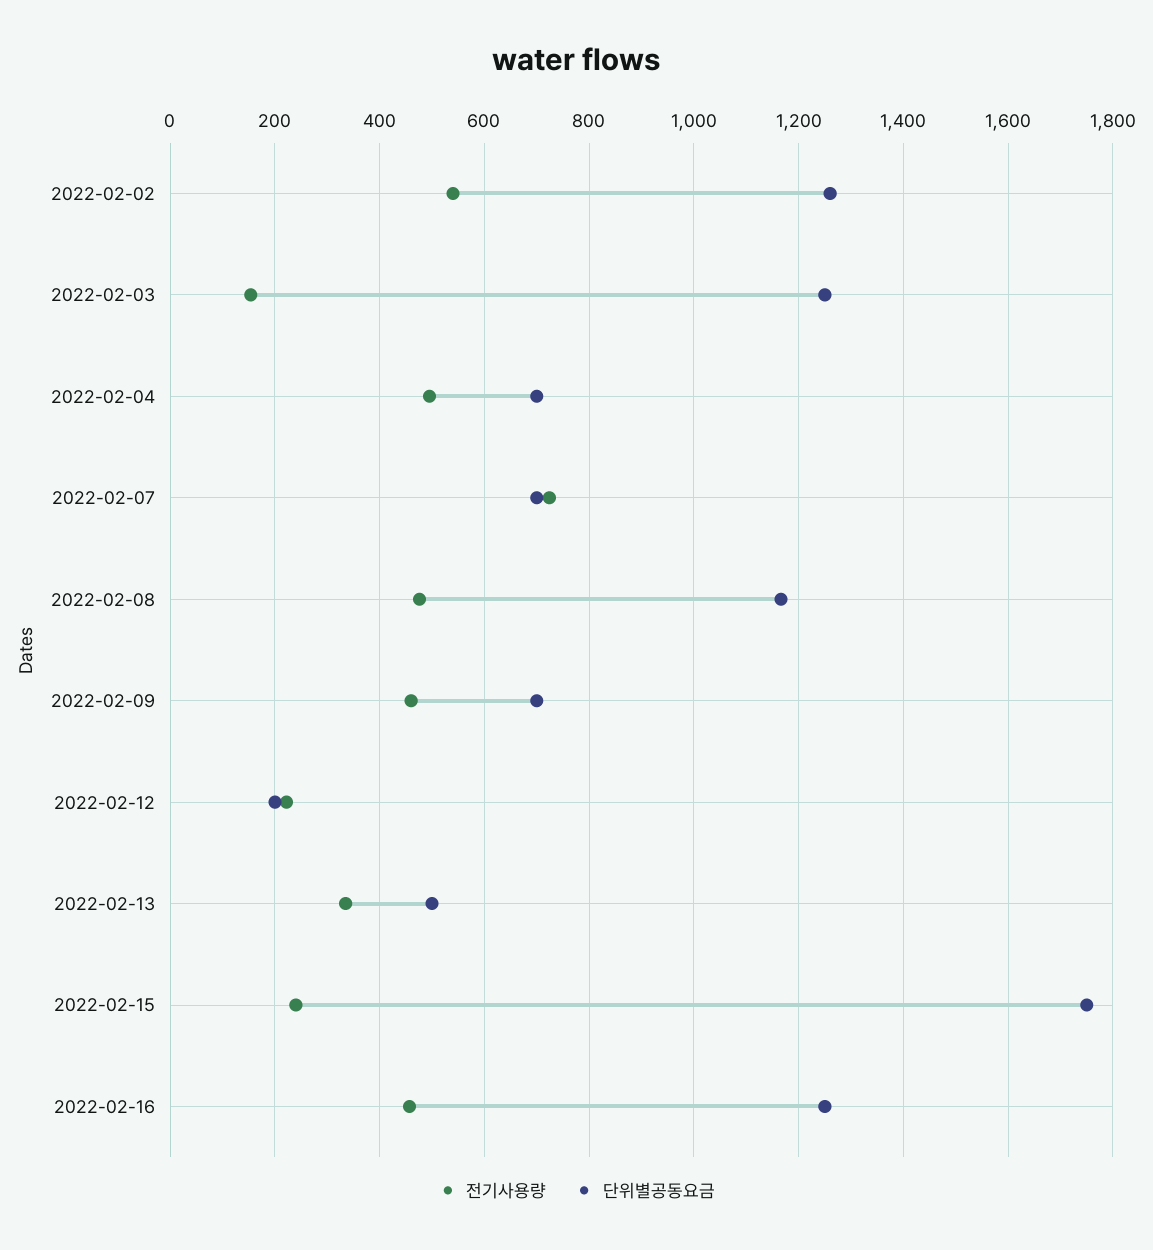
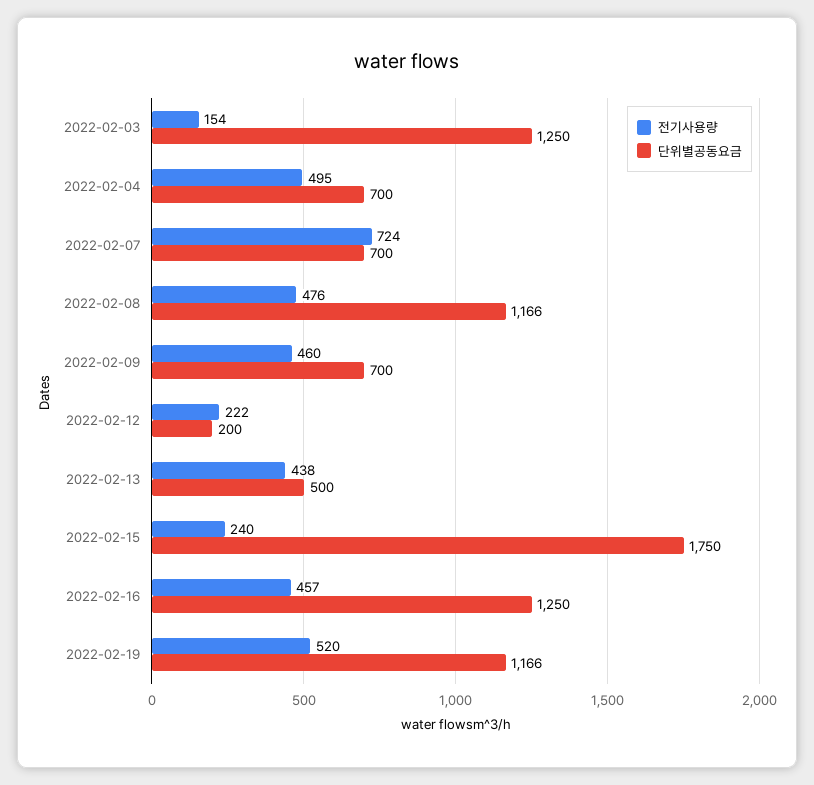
전기사용량, 2022-02-02: 540 -> none
단위별공동요금, 2022-02-02: 1260 -> none
전기사용량, 2022-02-13: 340 -> 438
전기사용량, 2022-02-19: none -> 520
단위별공동요금, 2022-02-19: none -> 1166

